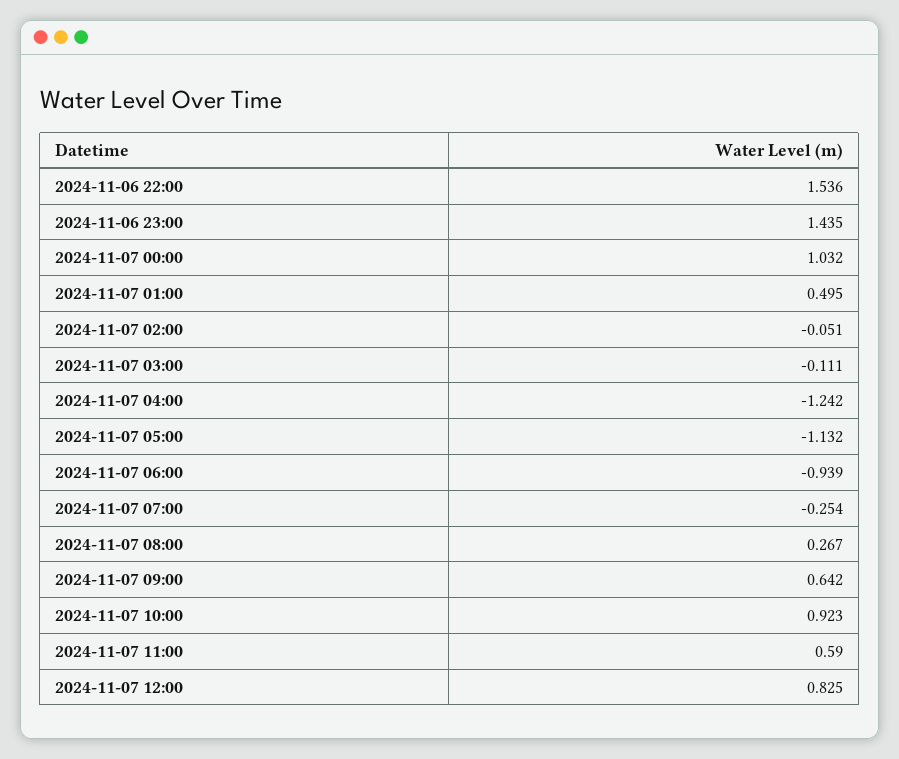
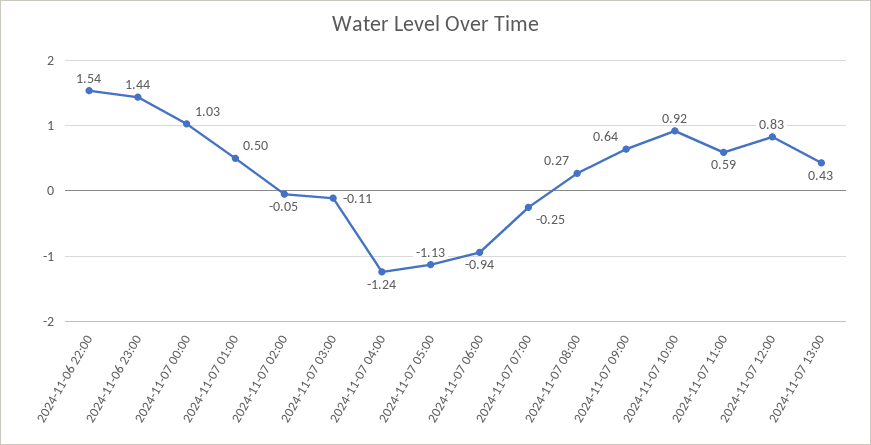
2024-11-07 13:00: none -> 0.43

